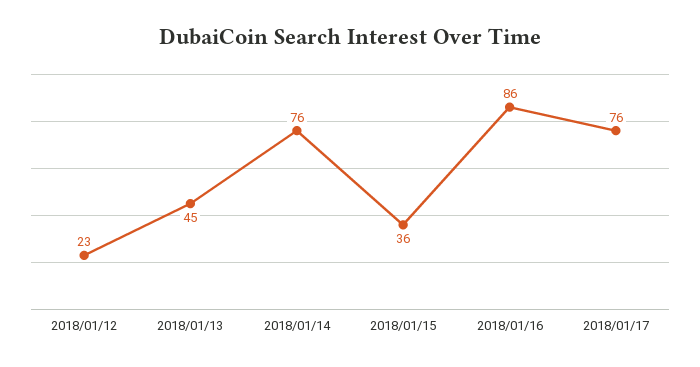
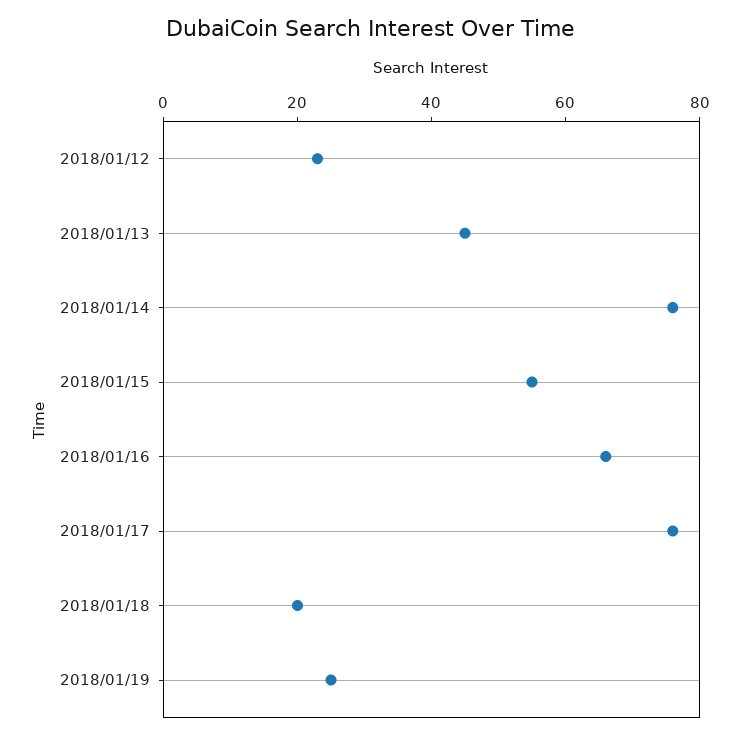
2018/01/15: 36 -> 55
2018/01/16: 86 -> 65
2018/01/18: none -> 20
2018/01/19: none -> 25

